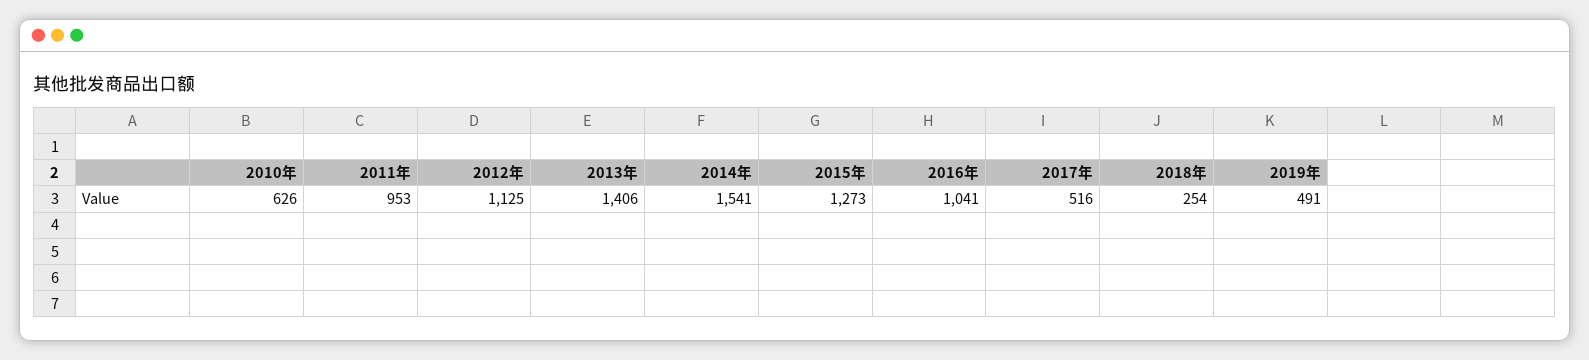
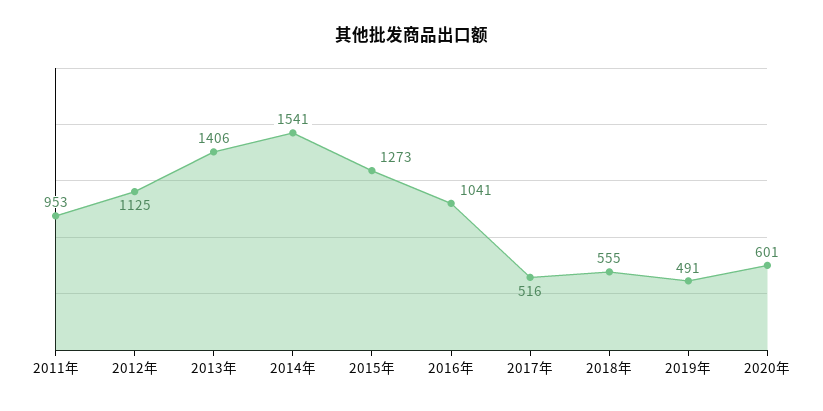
2010年: 626 -> none
2018年: 254 -> 555
2020年: none -> 601

